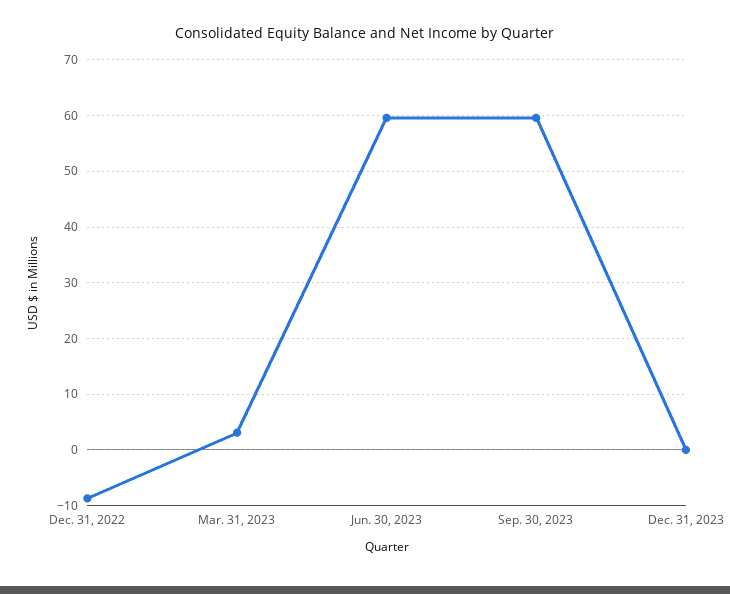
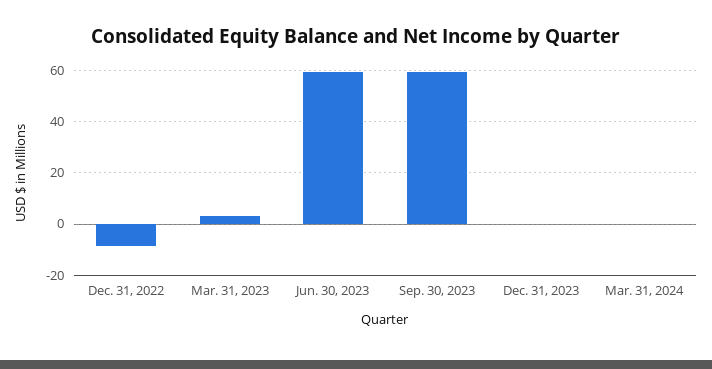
Mar. 31, 2024: none -> 0

